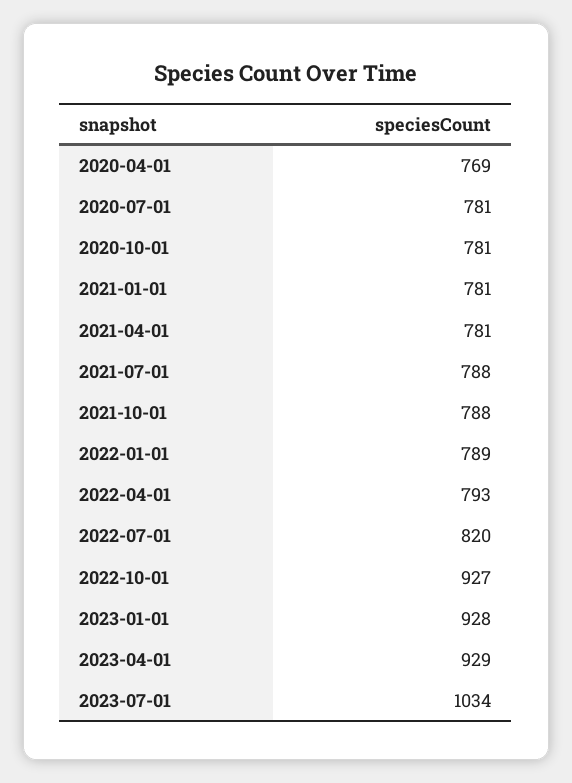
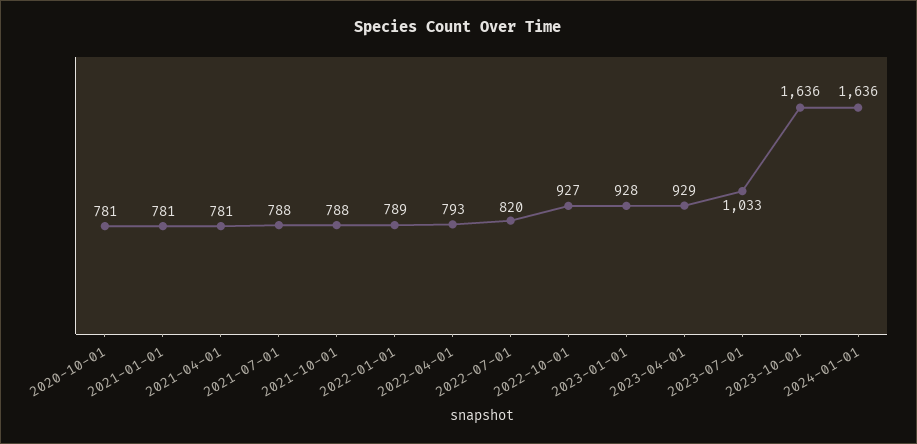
2020-04-01: 769 -> none
2020-07-01: 781 -> none
2023-07-01: 1034 -> 1033
2023-10-01: none -> 1636
2024-01-01: none -> 1636

